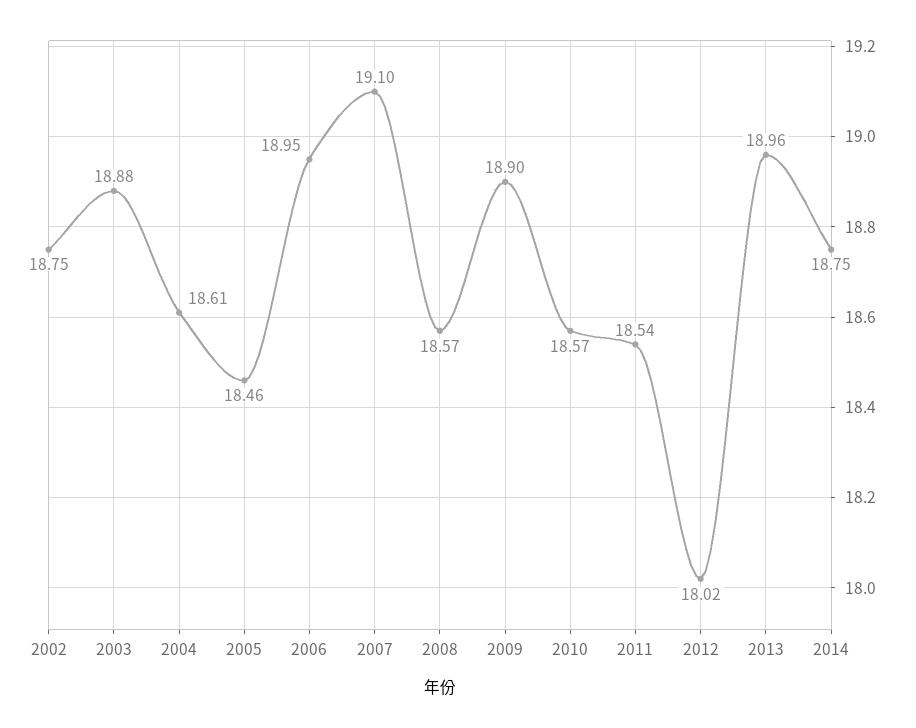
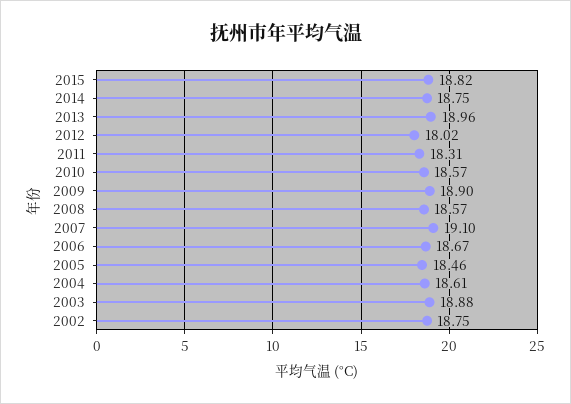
2006: 18.95 -> 18.67
2011: 18.54 -> 18.31
2015: none -> 18.82

